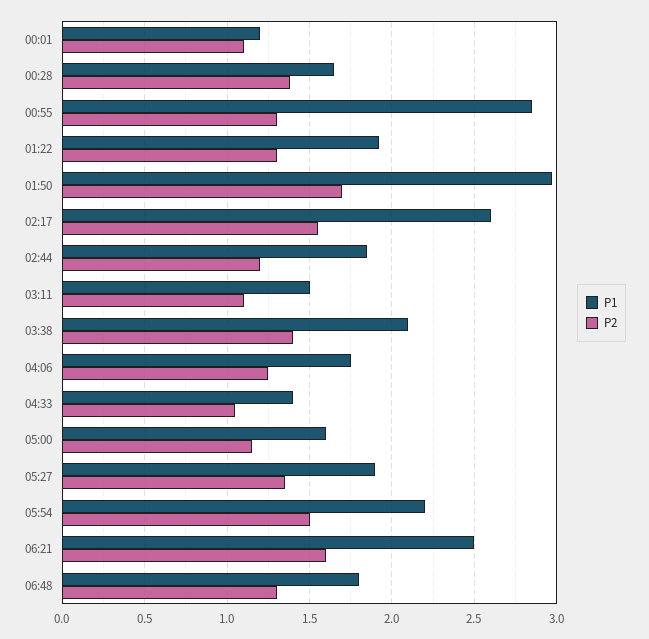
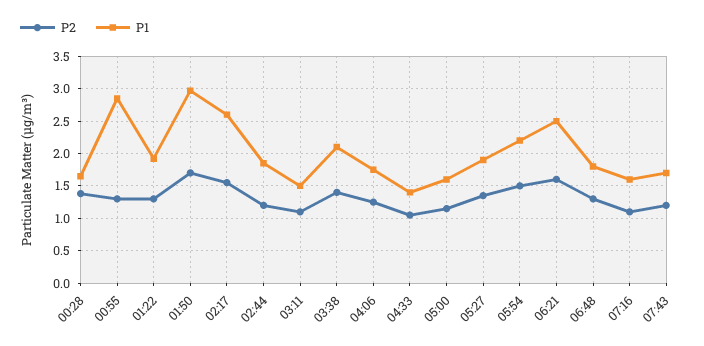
P1, 00:01: 1.2 -> none
P2, 00:01: 1.1 -> none
P2, 07:16: none -> 1.1
P1, 07:16: none -> 1.6
P2, 07:43: none -> 1.2
P1, 07:43: none -> 1.7

